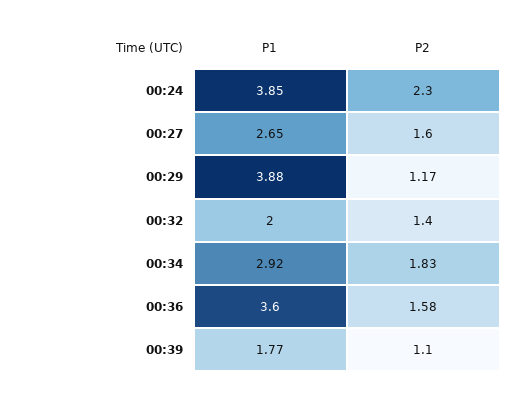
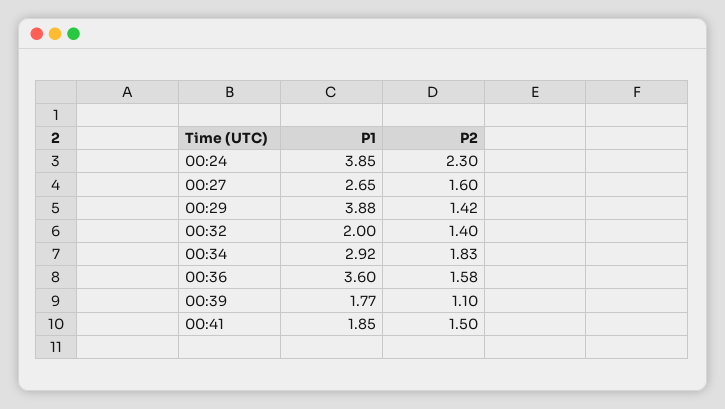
P2, 00:29: 1.17 -> 1.42
P1, 00:41: none -> 1.85
P2, 00:41: none -> 1.5

